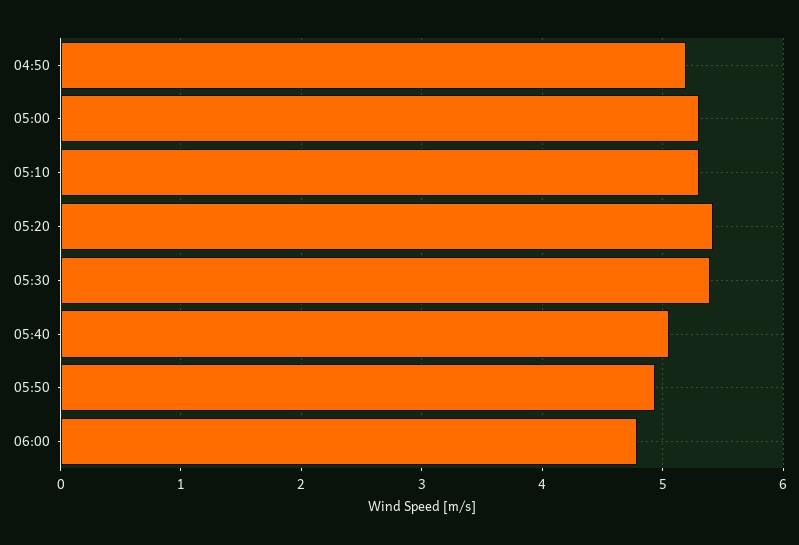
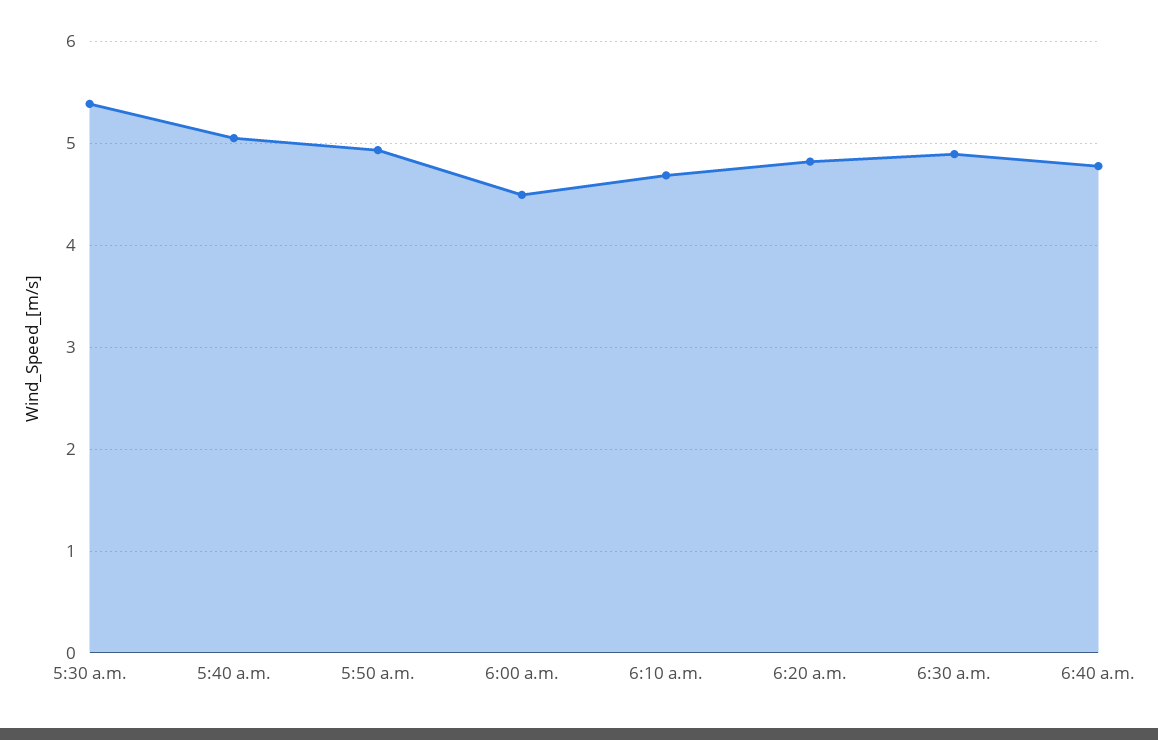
04:50: 5.2 -> none
05:00: 5.3 -> none
05:10: 5.3 -> none
05:20: 5.4 -> none
06:00: 4.8 -> 4.5
6:10 a.m.: none -> 4.7
6:20 a.m.: none -> 4.8
6:30 a.m.: none -> 4.9
6:40 a.m.: none -> 4.8

